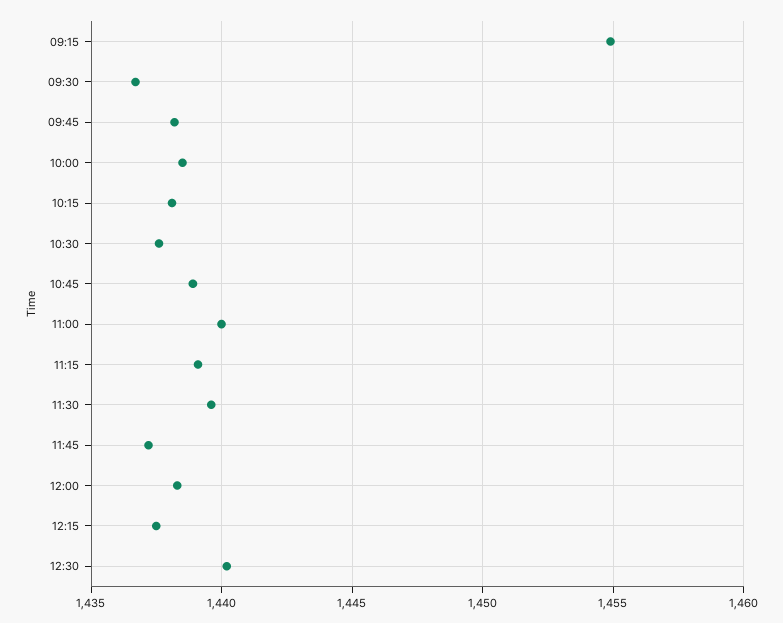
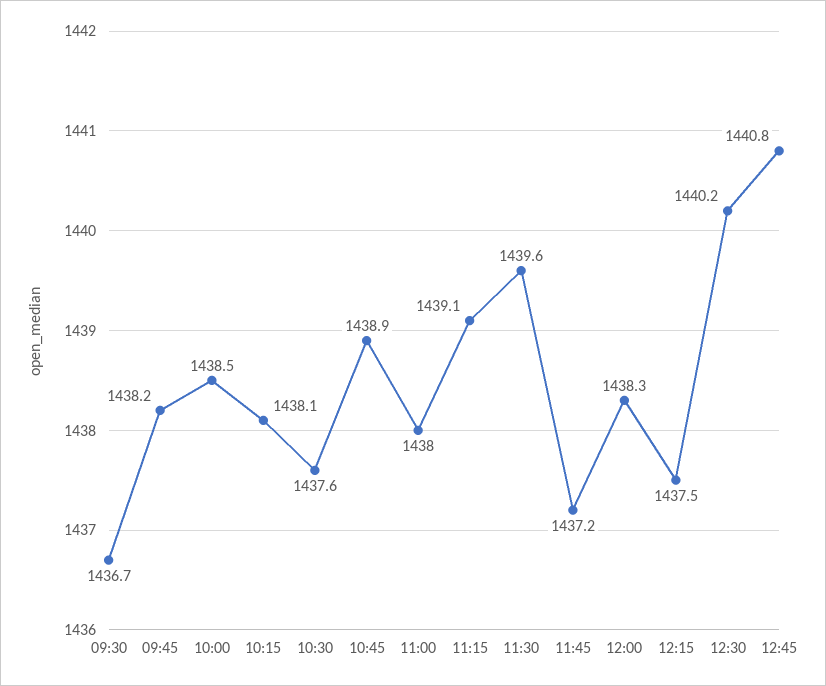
09:15: 1455 -> none
11:00: 1440 -> 1438
12:45: none -> 1440.8

